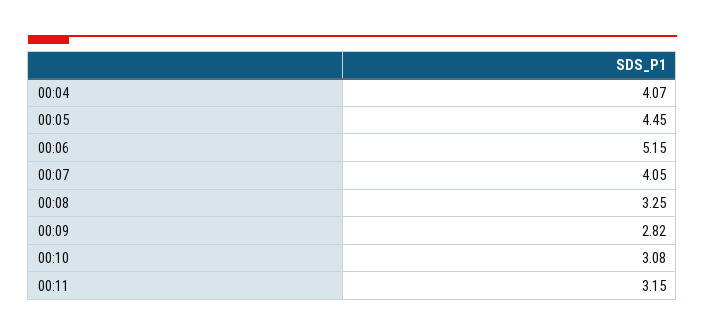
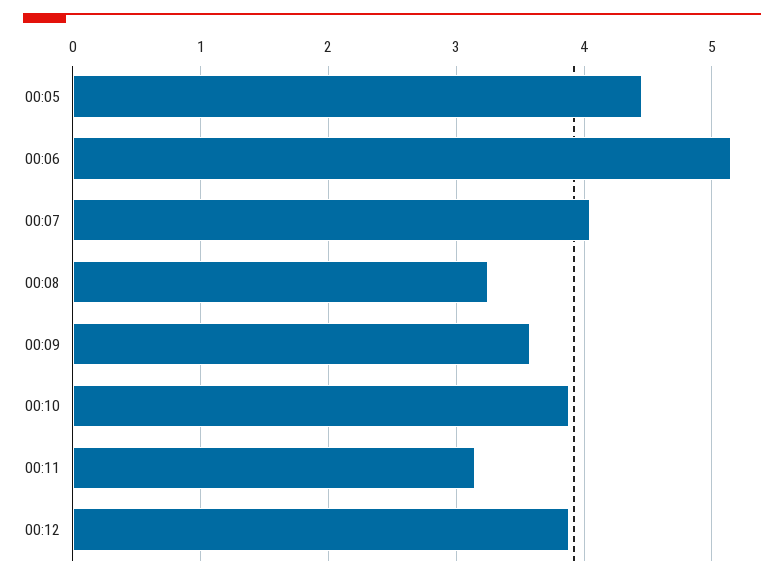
00:04: 4.07 -> none
00:09: 2.82 -> 3.6
00:10: 3.08 -> 3.9
00:12: none -> 3.9

